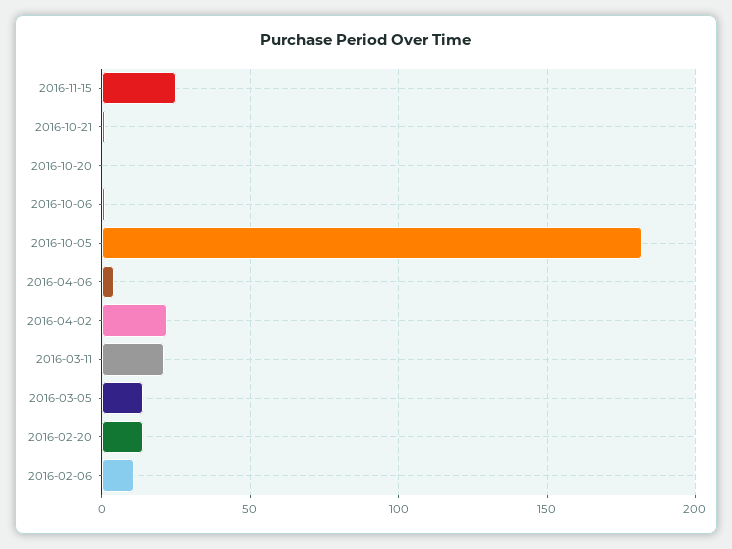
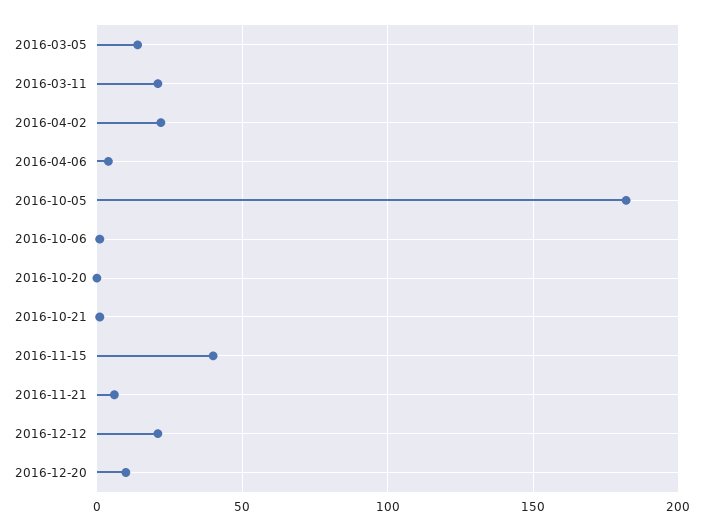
2016-11-15: 25 -> 40
2016-02-20: 15 -> none
2016-02-06: 10 -> none
2016-11-21: none -> 5
2016-12-12: none -> 20
2016-12-20: none -> 10

